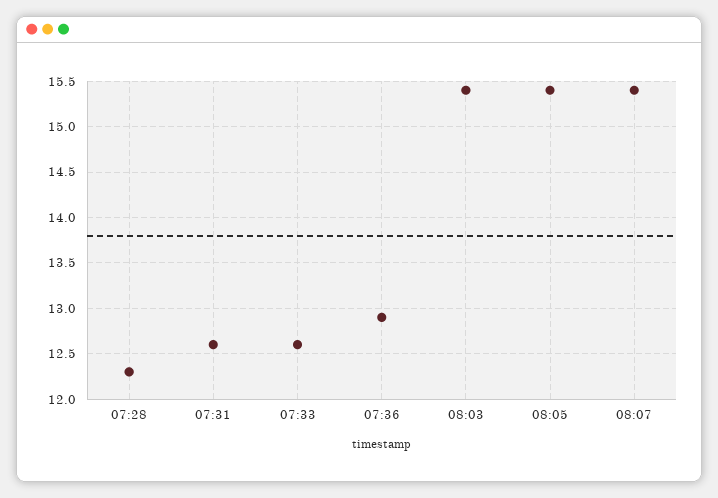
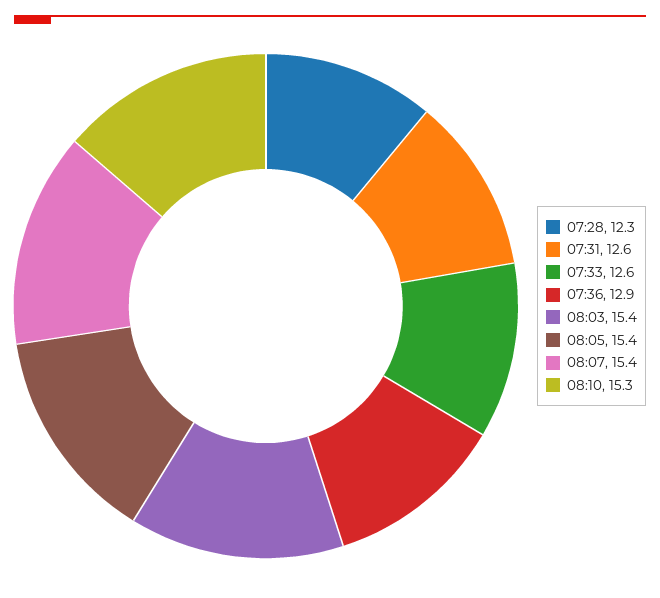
08:10: none -> 15.3

